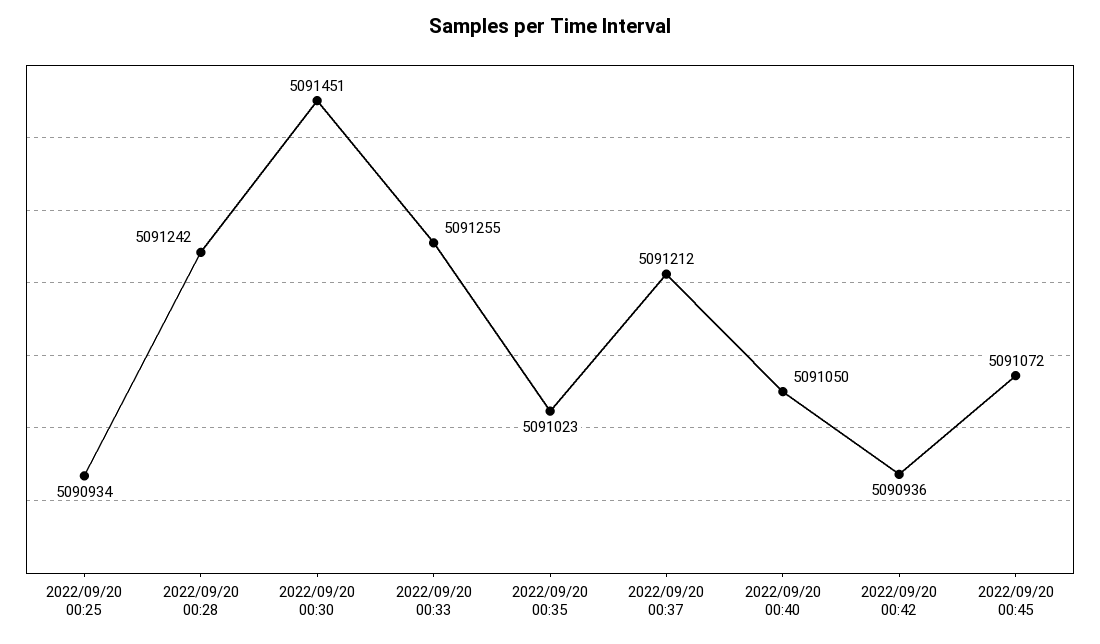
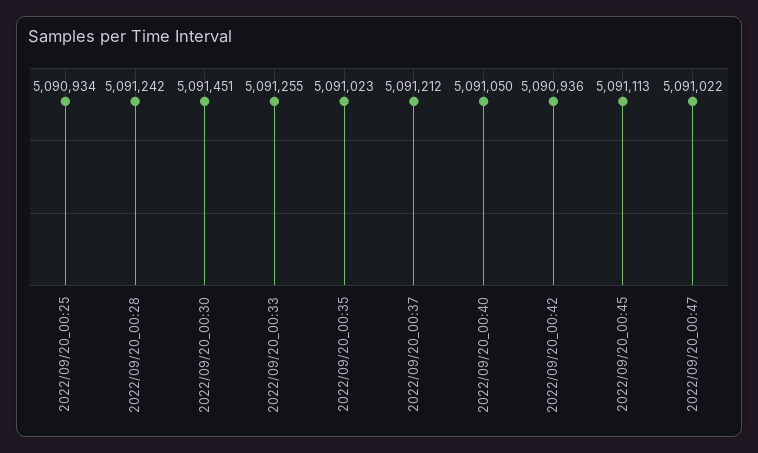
2022/09/20 00:45: 5091072 -> 5091113
2022/09/20_00:47: none -> 5091022

